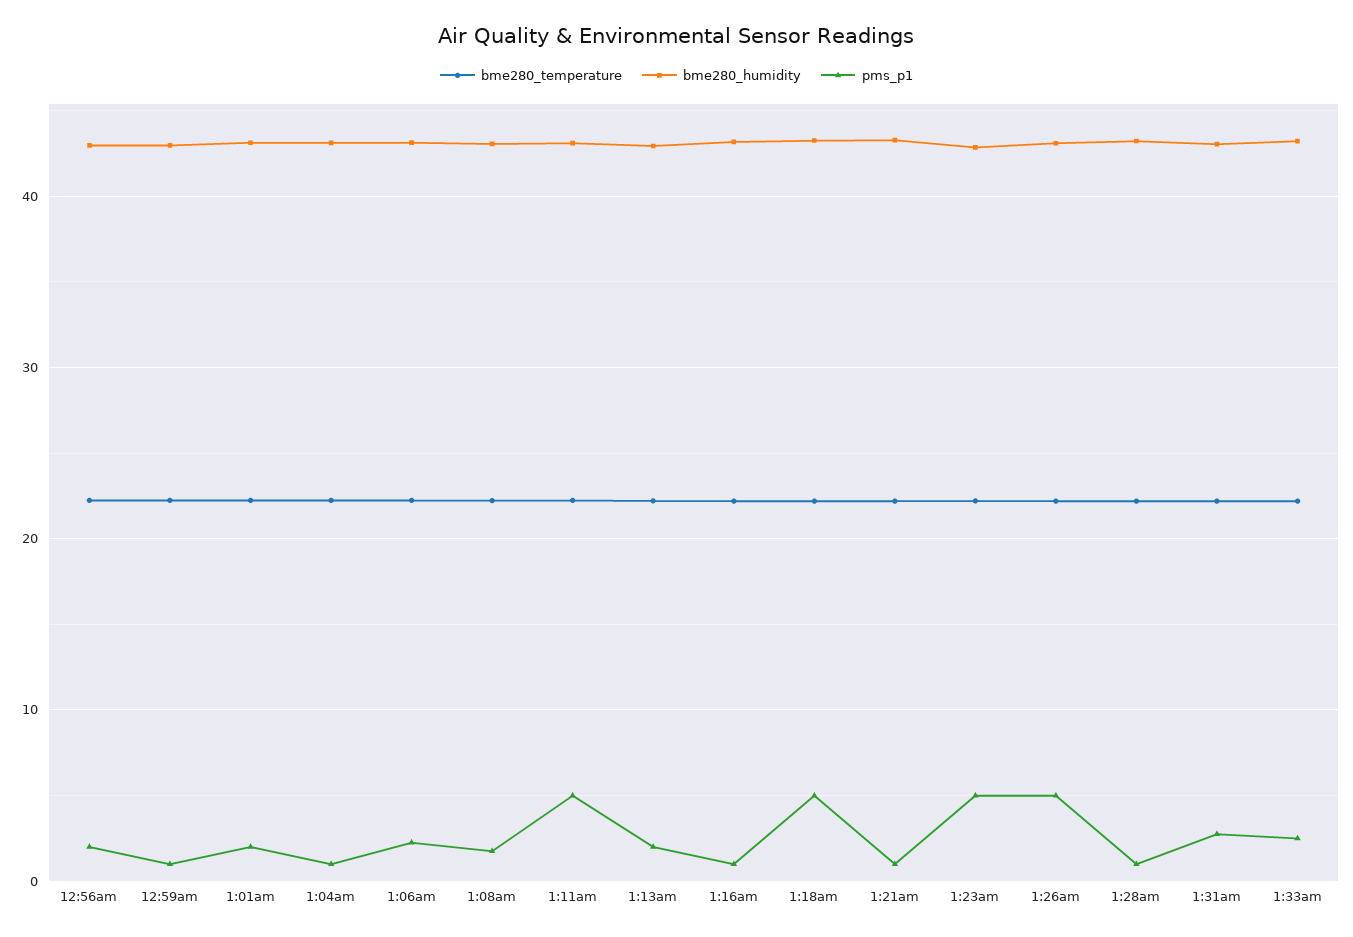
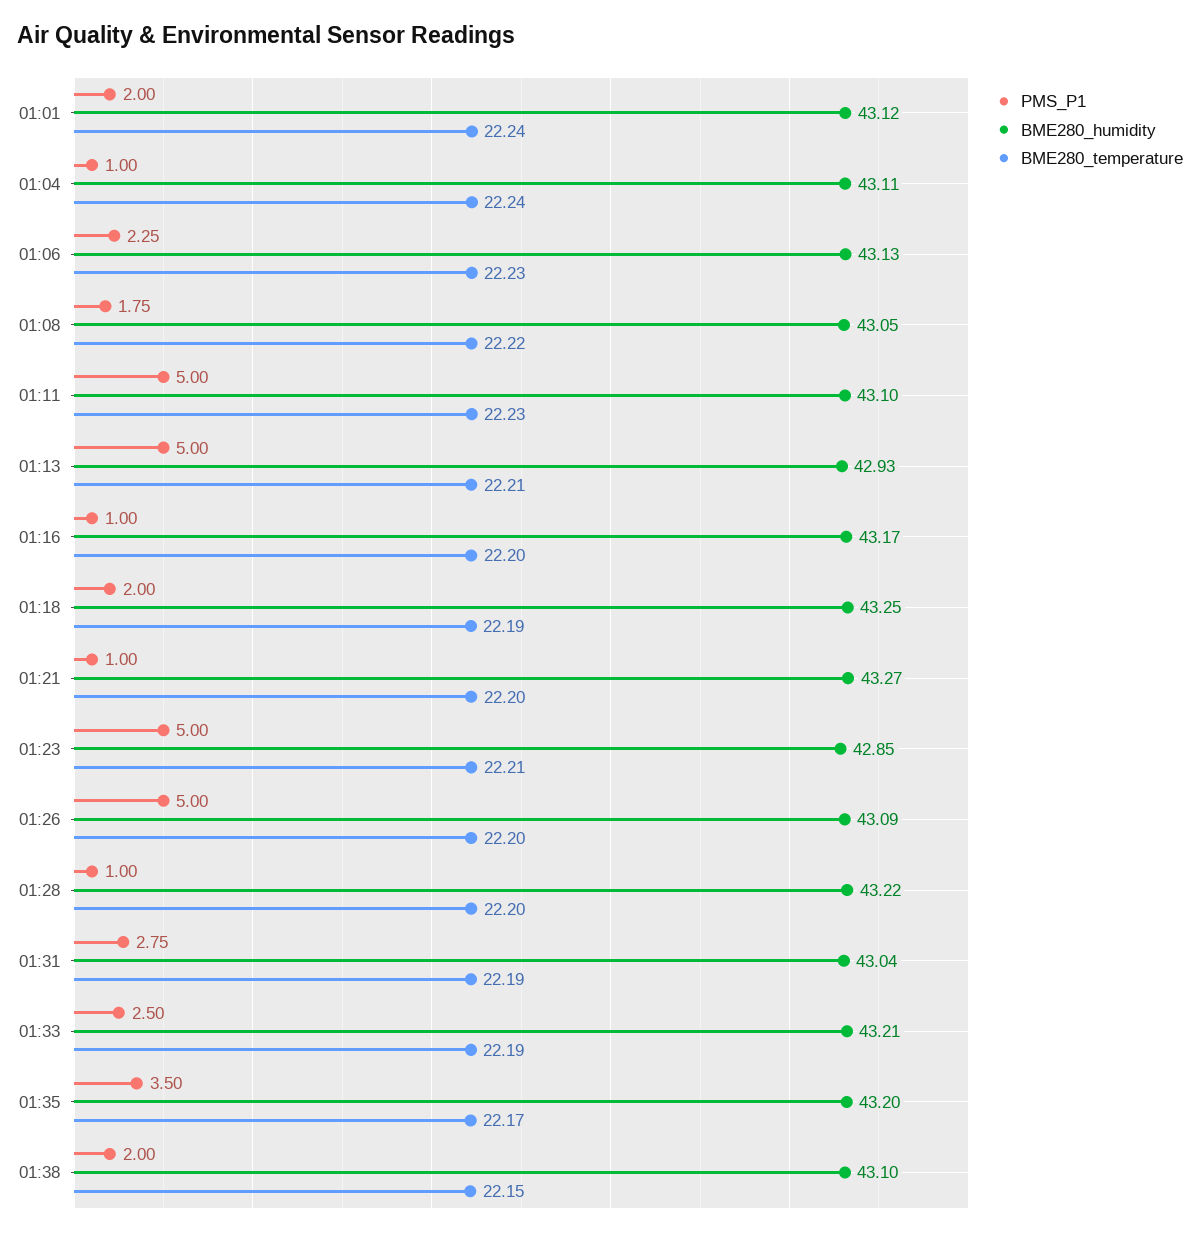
bme280_temperature, 12:56am: 22 -> none
bme280_humidity, 12:56am: 43 -> none
pms_p1, 12:56am: 2 -> none
bme280_temperature, 12:59am: 22 -> none
bme280_humidity, 12:59am: 43 -> none
pms_p1, 12:59am: 1 -> none
pms_p1, 1:13am: 2 -> 5
pms_p1, 1:18am: 5 -> 2
pms_p1, 01:35: none -> 3.5
bme280_humidity, 01:35: none -> 43.2
bme280_temperature, 01:35: none -> 22.17
pms_p1, 01:38: none -> 2
bme280_humidity, 01:38: none -> 43.1
bme280_temperature, 01:38: none -> 22.15

